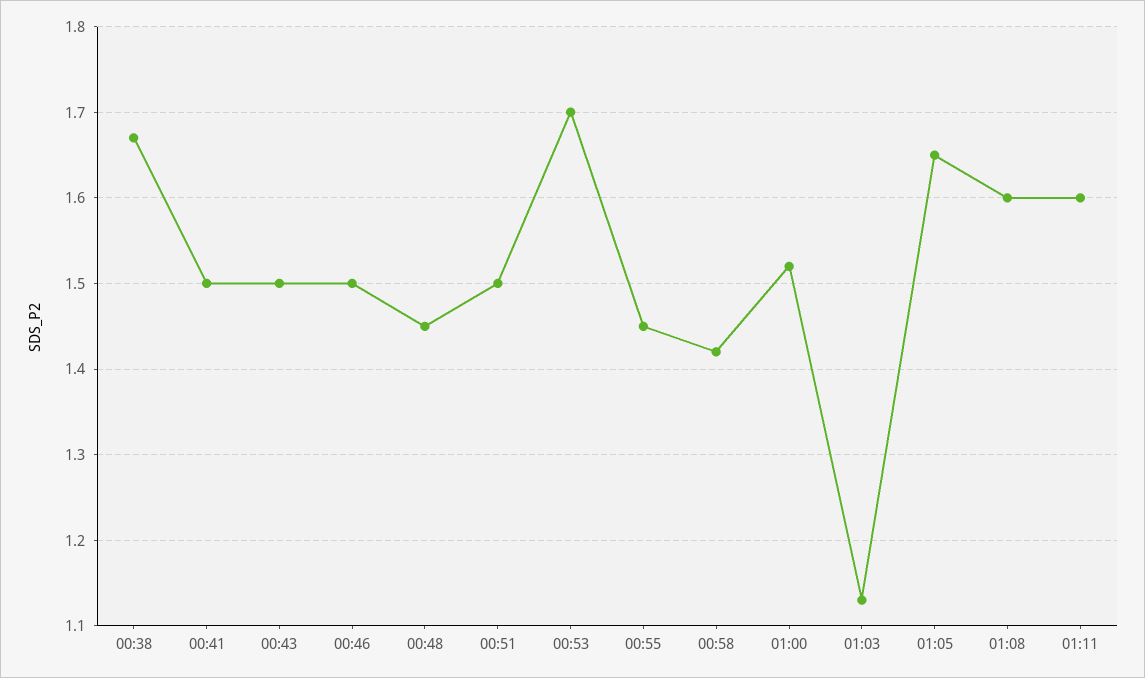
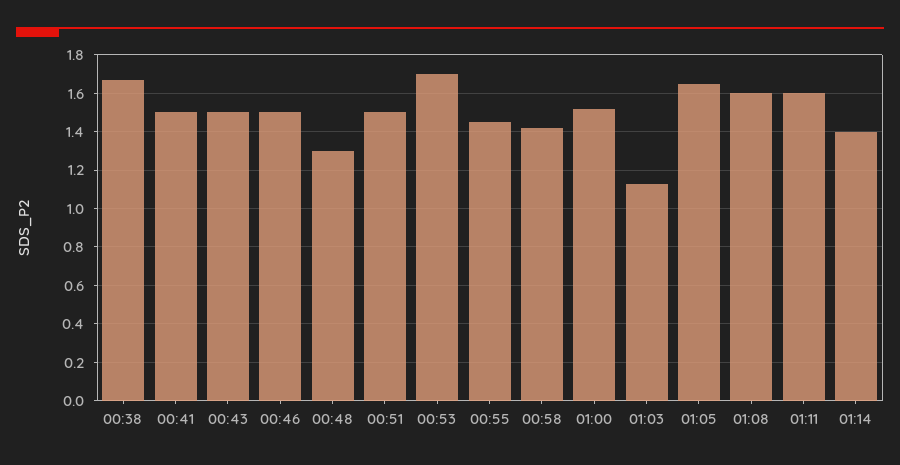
00:48: 1.45 -> 1.3
01:14: none -> 1.4

